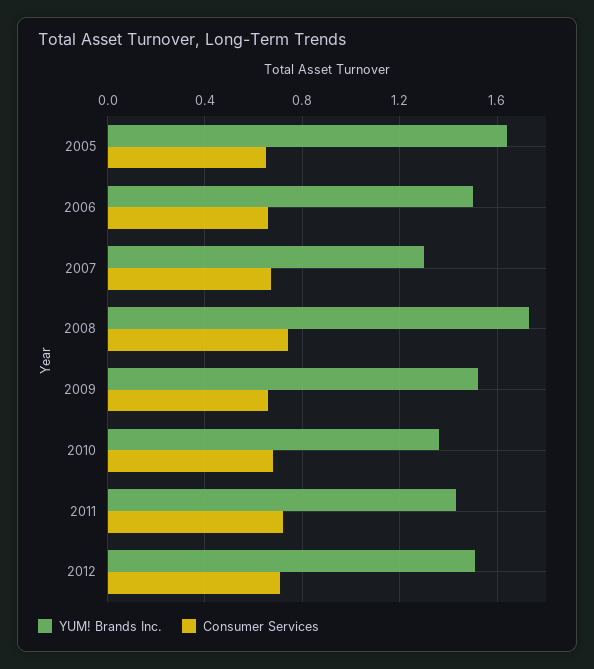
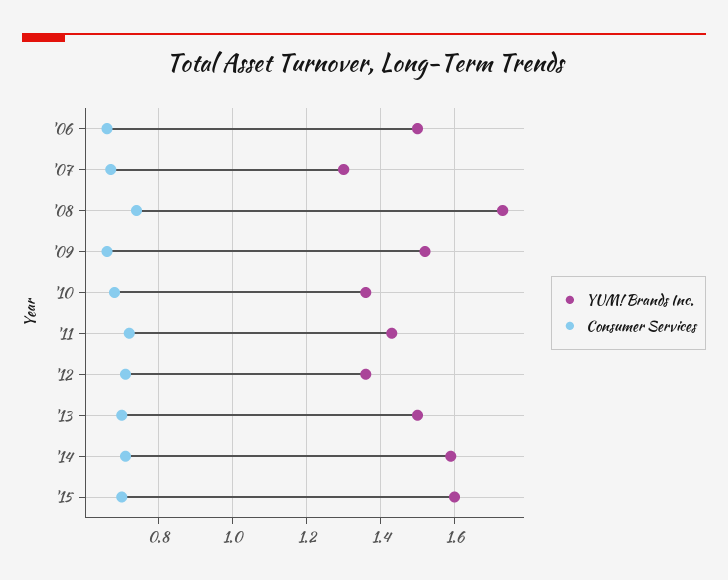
YUM! Brands Inc., 2005: 1.65 -> none
Consumer Services, 2005: 0.65 -> none
YUM! Brands Inc., 2012: 1.5 -> 1.35
YUM! Brands Inc., '13: none -> 1.5
Consumer Services, '13: none -> 0.7
YUM! Brands Inc., '14: none -> 1.6
Consumer Services, '14: none -> 0.7
YUM! Brands Inc., '15: none -> 1.6
Consumer Services, '15: none -> 0.7

